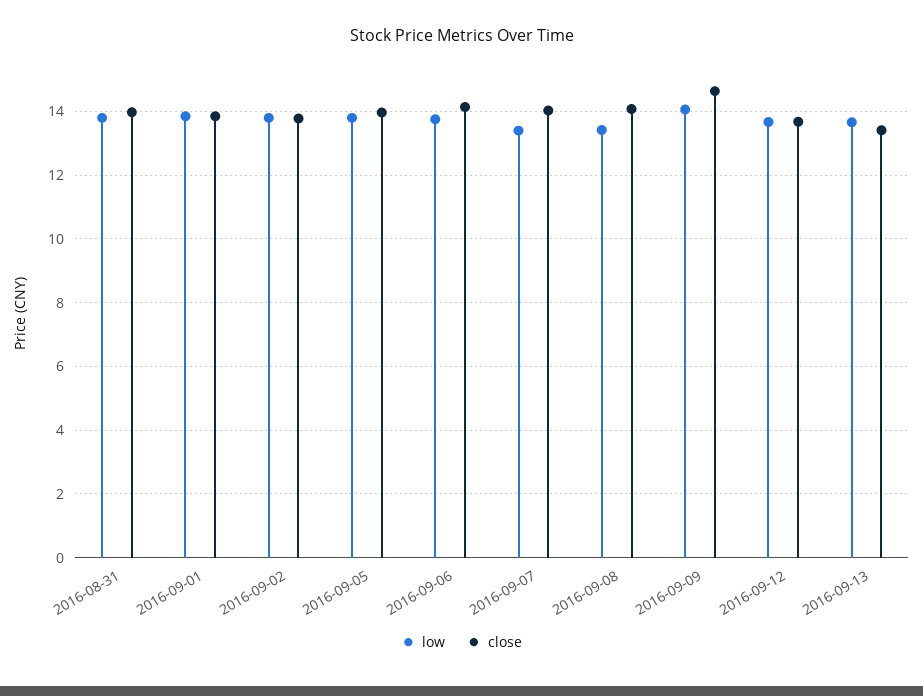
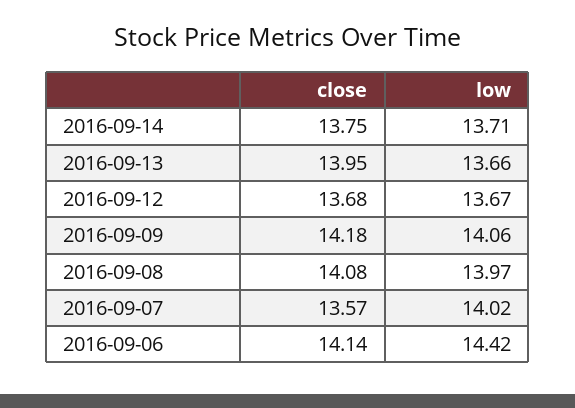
low, 2016-08-31: 13.8 -> none
close, 2016-08-31: 14 -> none
low, 2016-09-01: 13.8 -> none
close, 2016-09-01: 13.8 -> none
low, 2016-09-02: 13.8 -> none
close, 2016-09-02: 13.8 -> none
low, 2016-09-05: 13.8 -> none
close, 2016-09-05: 14 -> none
low, 2016-09-06: 13.8 -> 14.42
low, 2016-09-07: 13.4 -> 14.02
close, 2016-09-07: 14 -> 13.57
low, 2016-09-08: 13.4 -> 13.97
close, 2016-09-09: 14.6 -> 14.18
close, 2016-09-13: 13.4 -> 13.95
close, 2016-09-14: none -> 13.75
low, 2016-09-14: none -> 13.71

